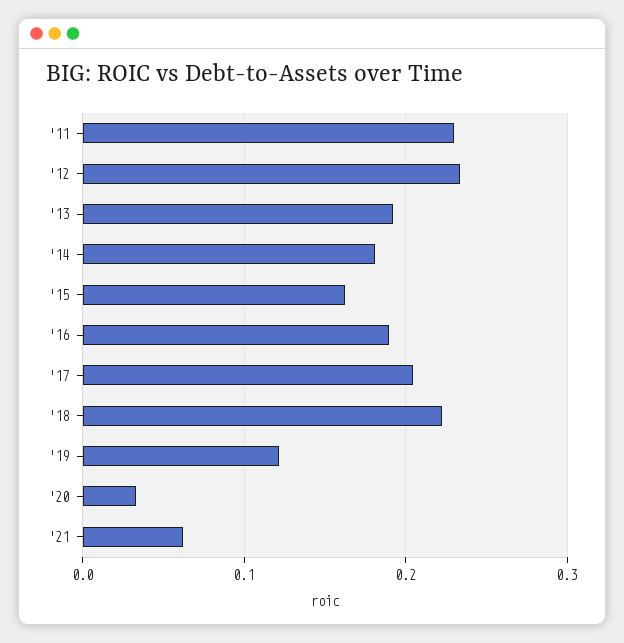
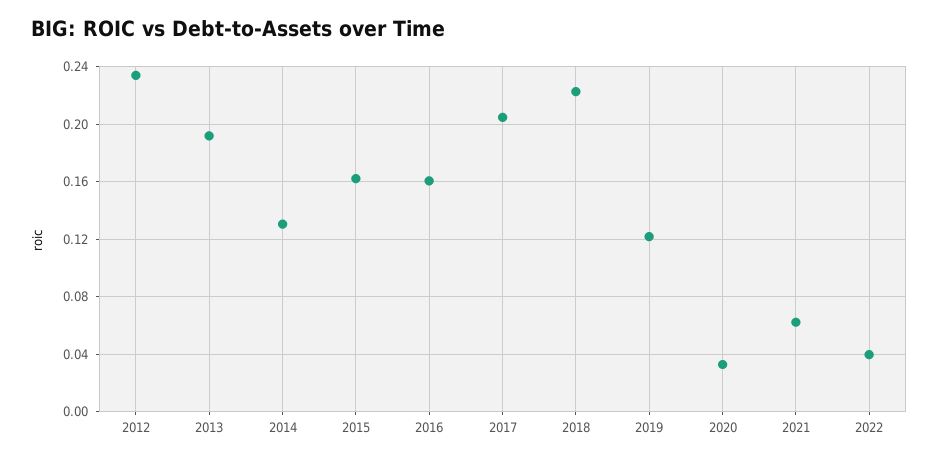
'11: 0.23 -> none
'14: 0.18 -> 0.13
'16: 0.19 -> 0.16
2022: none -> 0.04

